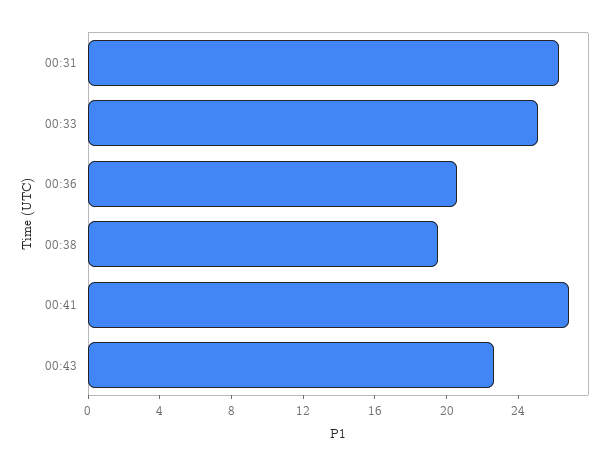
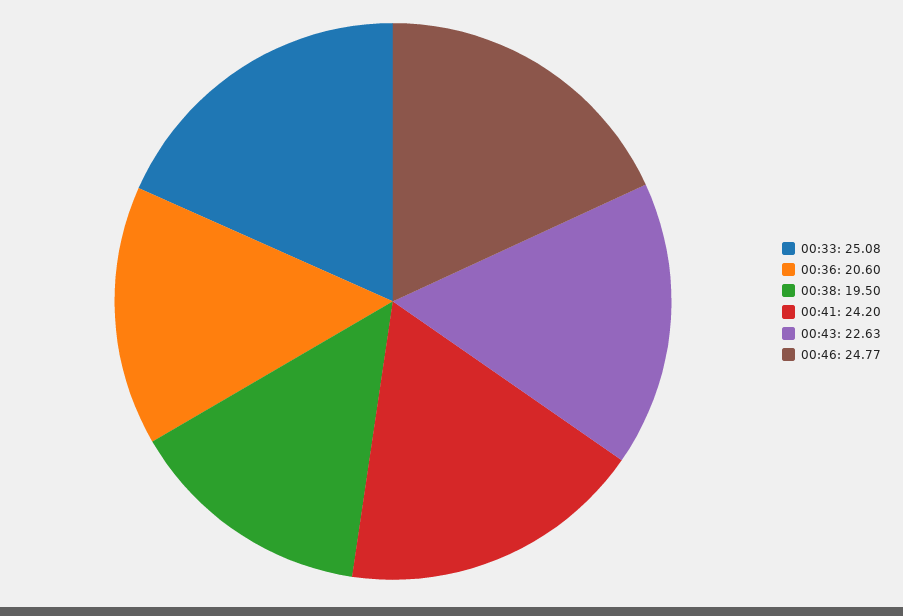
00:31: 26 -> none
00:41: 27 -> 24.2
00:46: none -> 24.77

